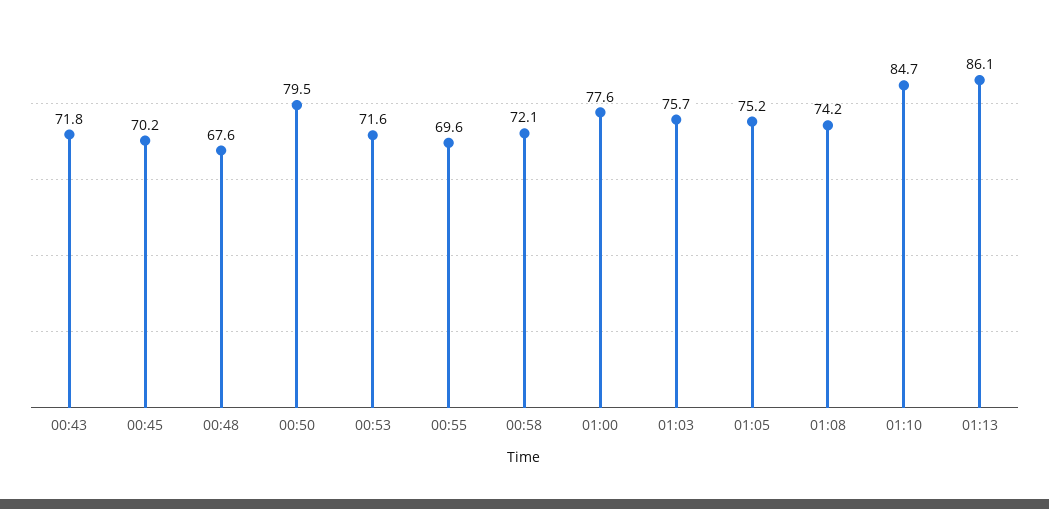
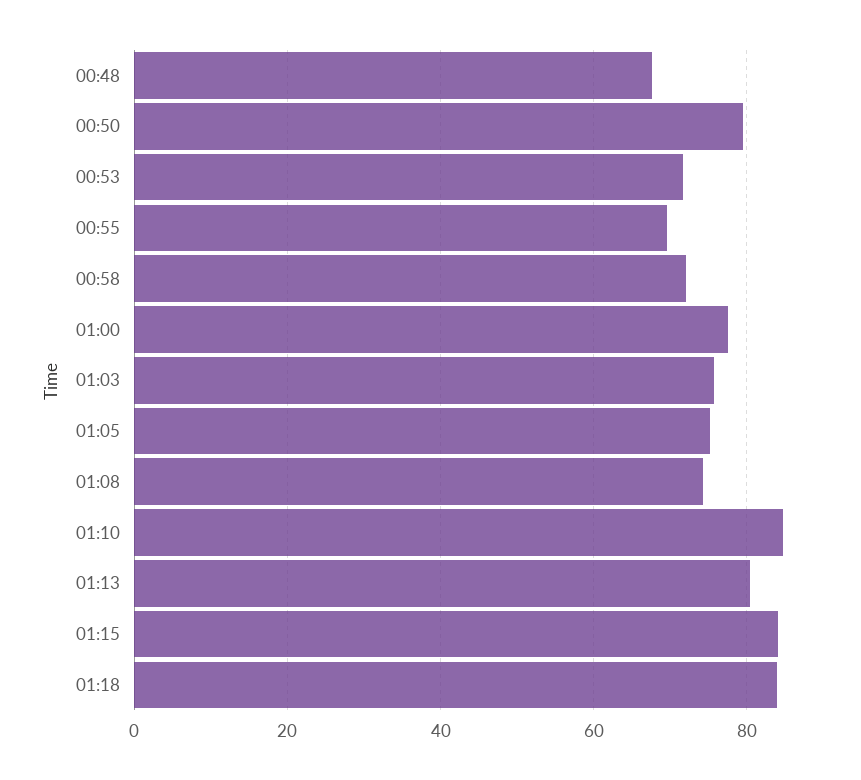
00:43: 71.8 -> none
00:45: 70.2 -> none
01:13: 86.1 -> 80
01:15: none -> 84
01:18: none -> 84

